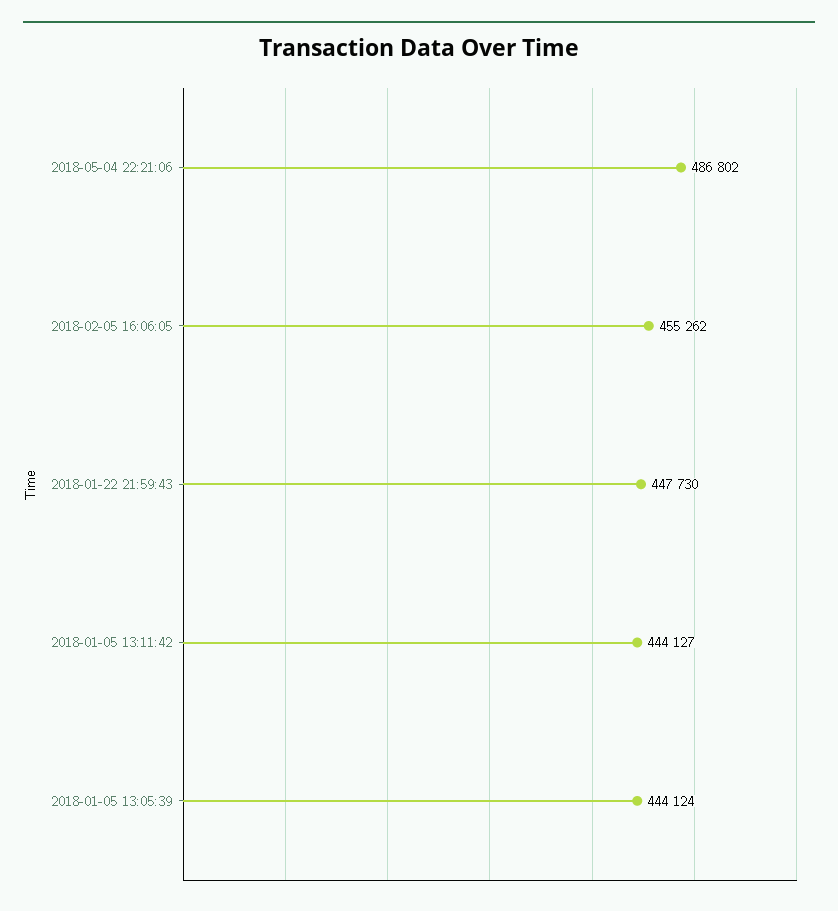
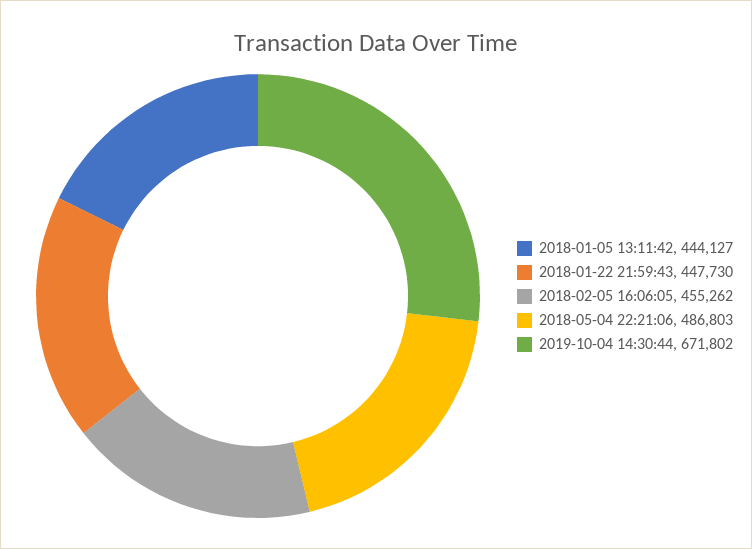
2018-05-04 22:21:06: 486802 -> 486803
2018-01-05 13:05:39: 444124 -> none
2019-10-04 14:30:44: none -> 671802

